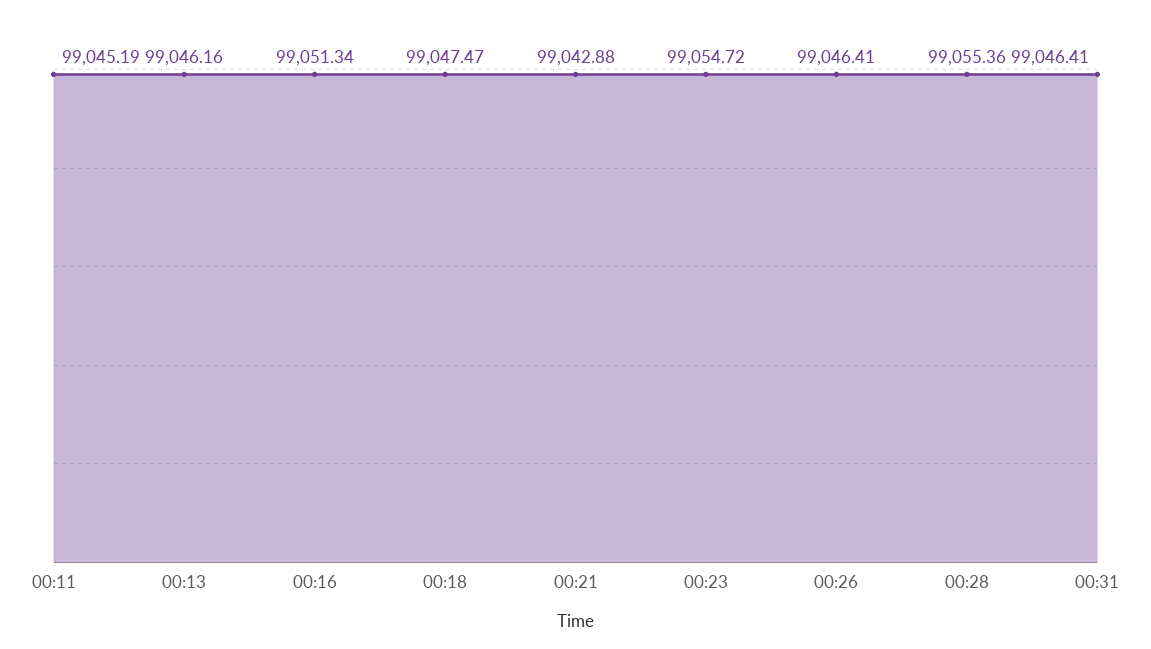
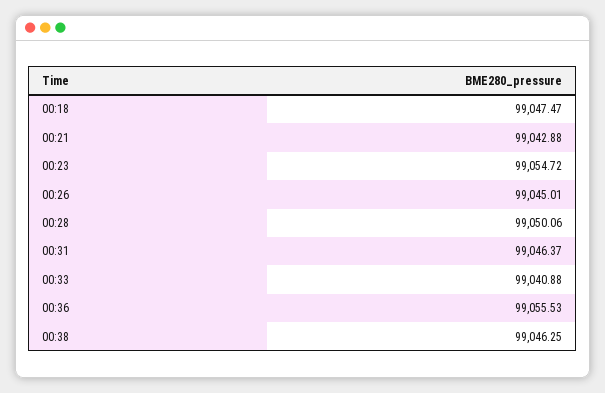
00:11: 99045.19 -> none
00:13: 99046.16 -> none
00:16: 99051.34 -> none
00:26: 99046.41 -> 99045.01
00:28: 99055.36 -> 99050.06
00:31: 99046.41 -> 99046.37
00:33: none -> 99040.88
00:36: none -> 99055.53
00:38: none -> 99046.25

